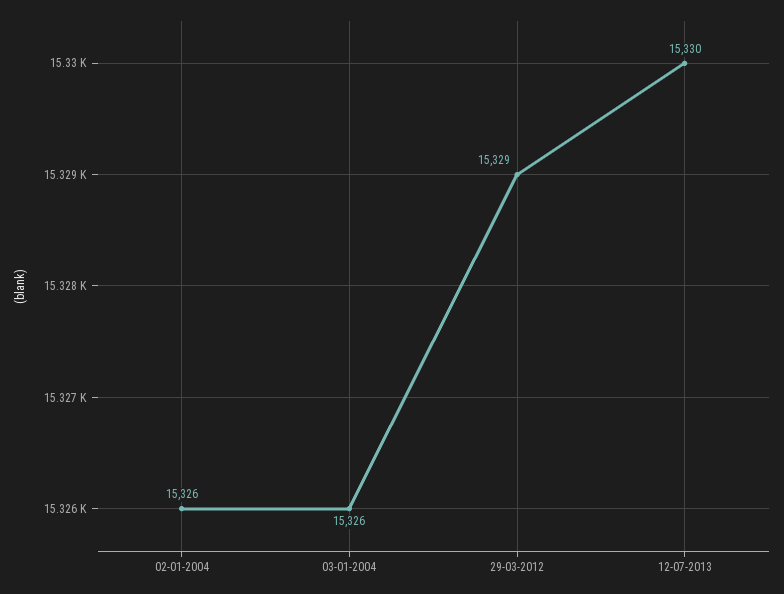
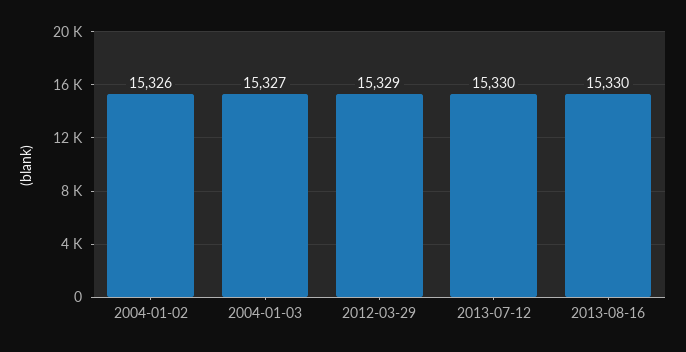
03-01-2004: 15326 -> 15327
2013-08-16: none -> 15330

